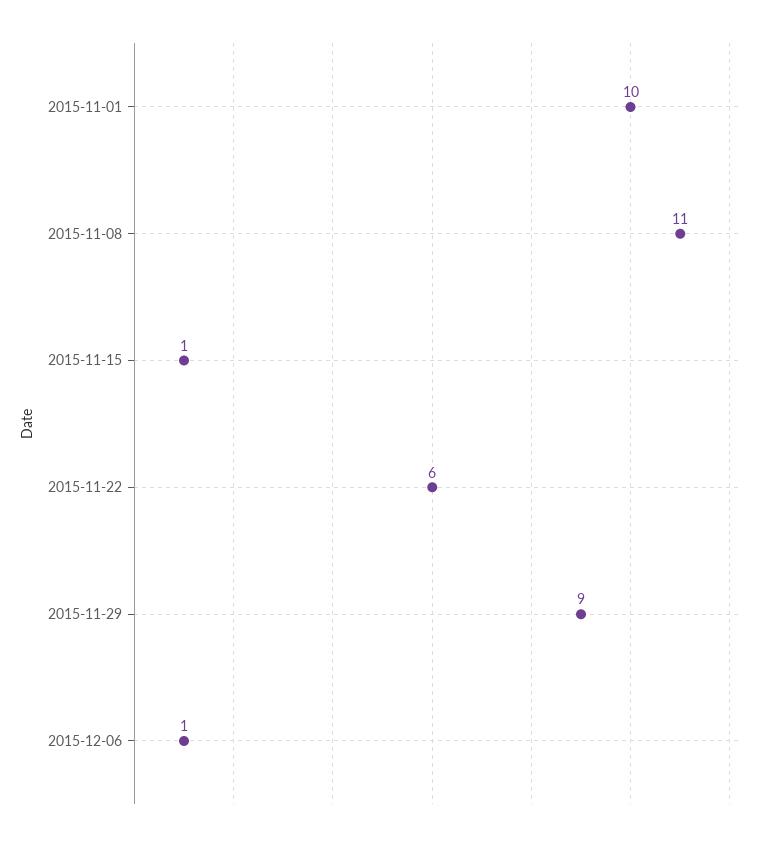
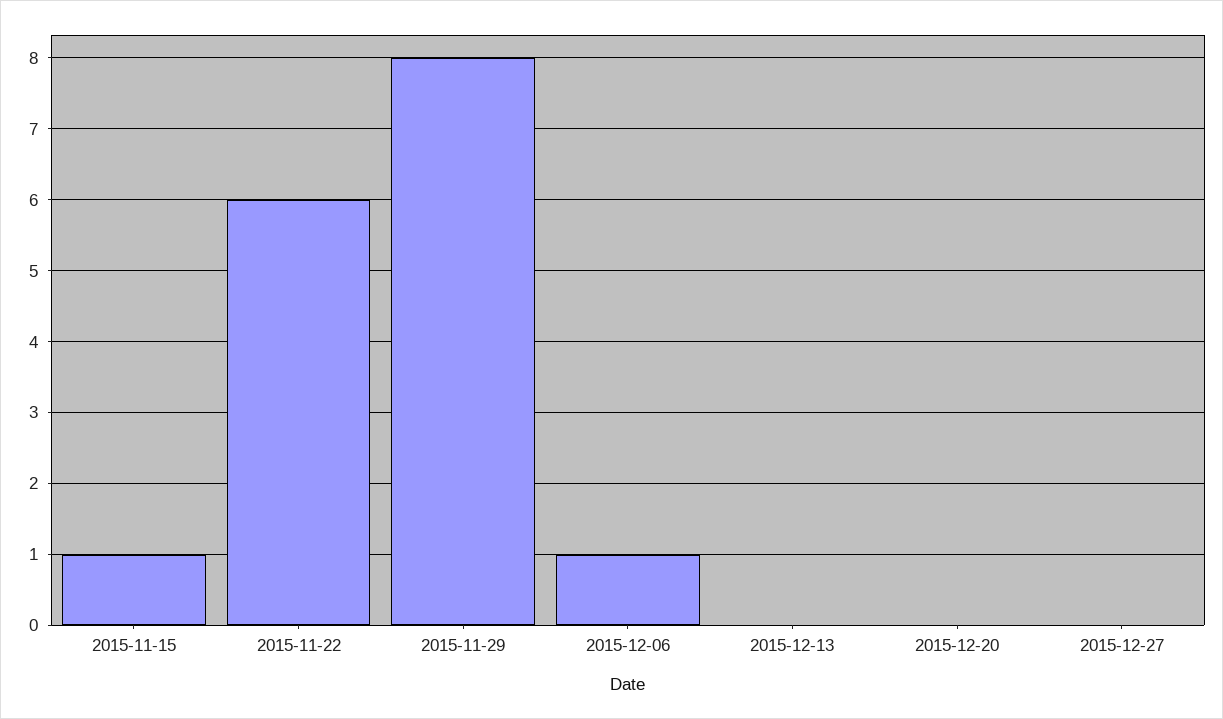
2015-11-01: 10 -> none
2015-11-08: 11 -> none
2015-11-29: 9 -> 8
2015-12-13: none -> 0
2015-12-20: none -> 0
2015-12-27: none -> 0

